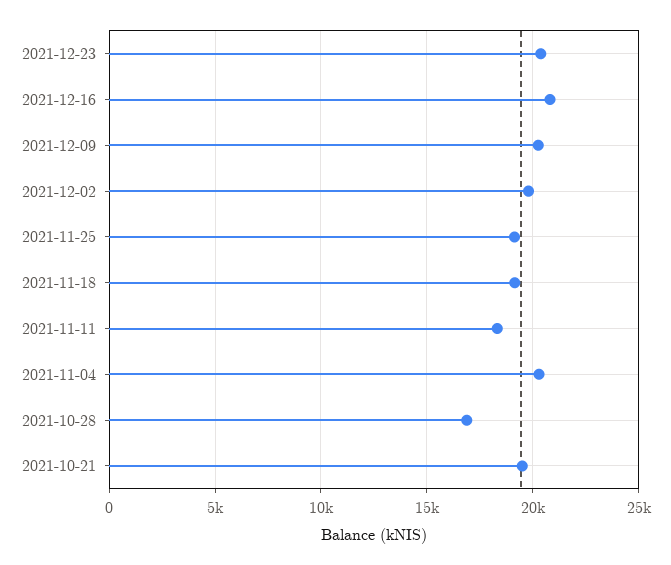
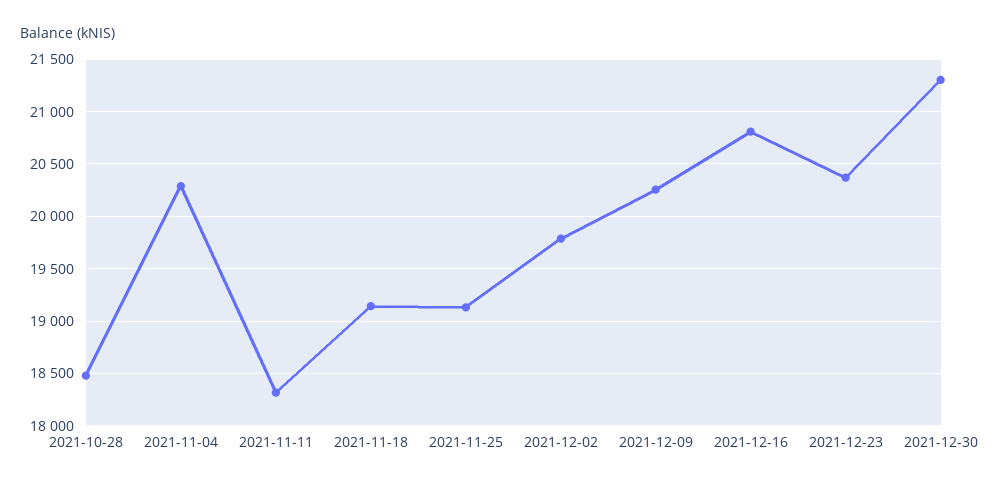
2021-10-28: 17000 -> 18500
2021-10-21: 19500 -> none
2021-12-30: none -> 21300

